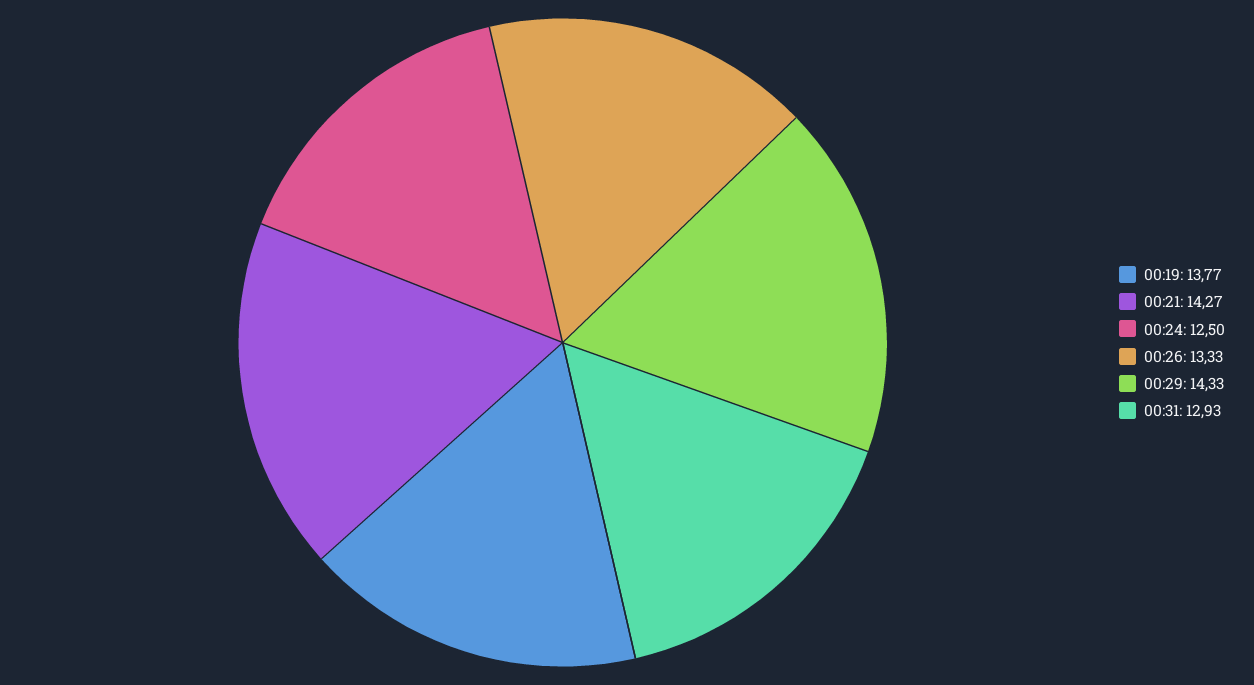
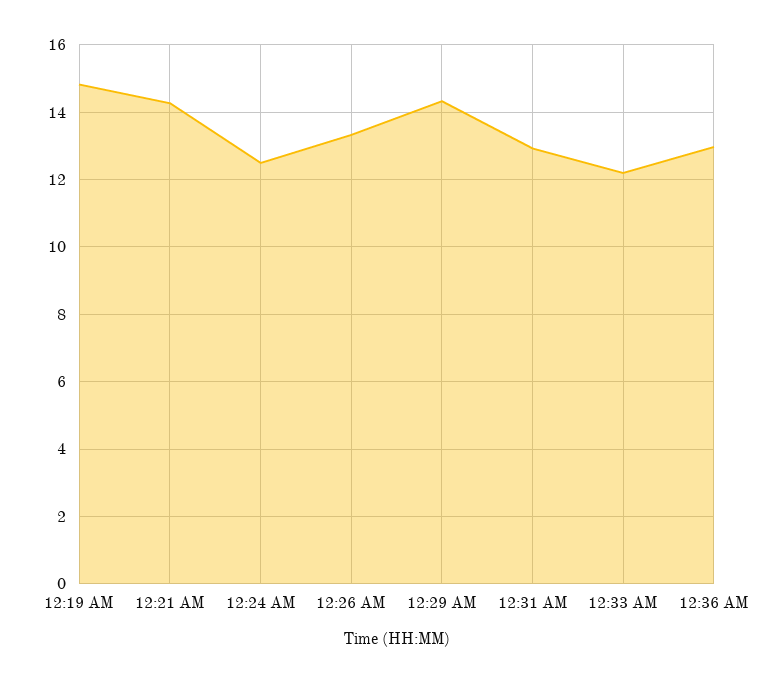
00:19: 13.77 -> 14.8
12:33 AM: none -> 12.2
12:36 AM: none -> 13

